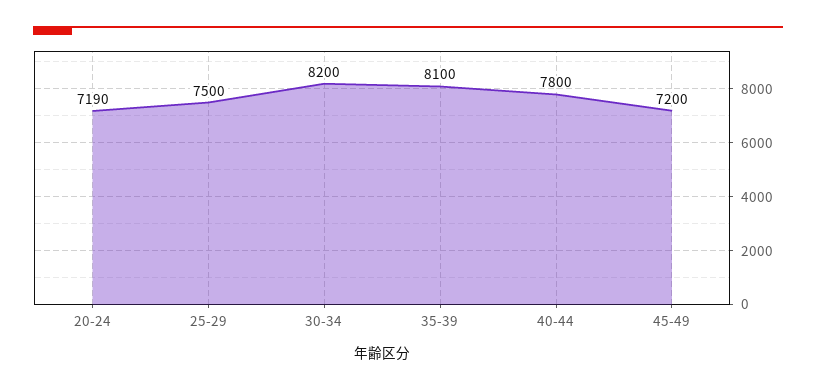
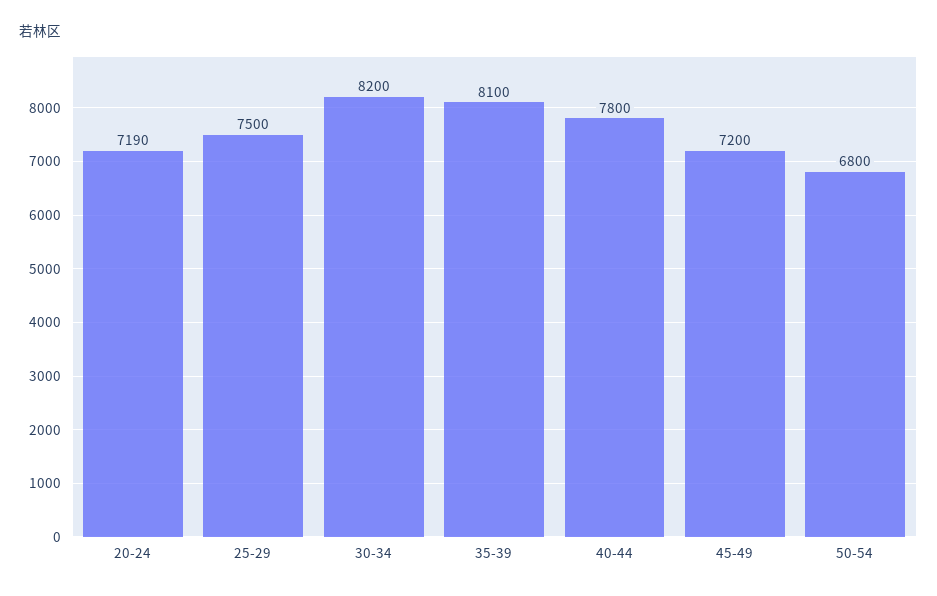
50-54: none -> 6800

